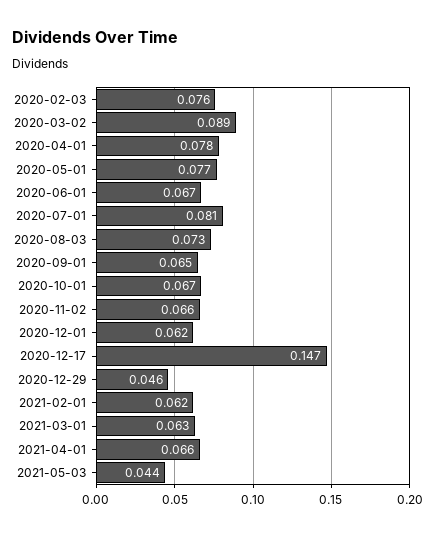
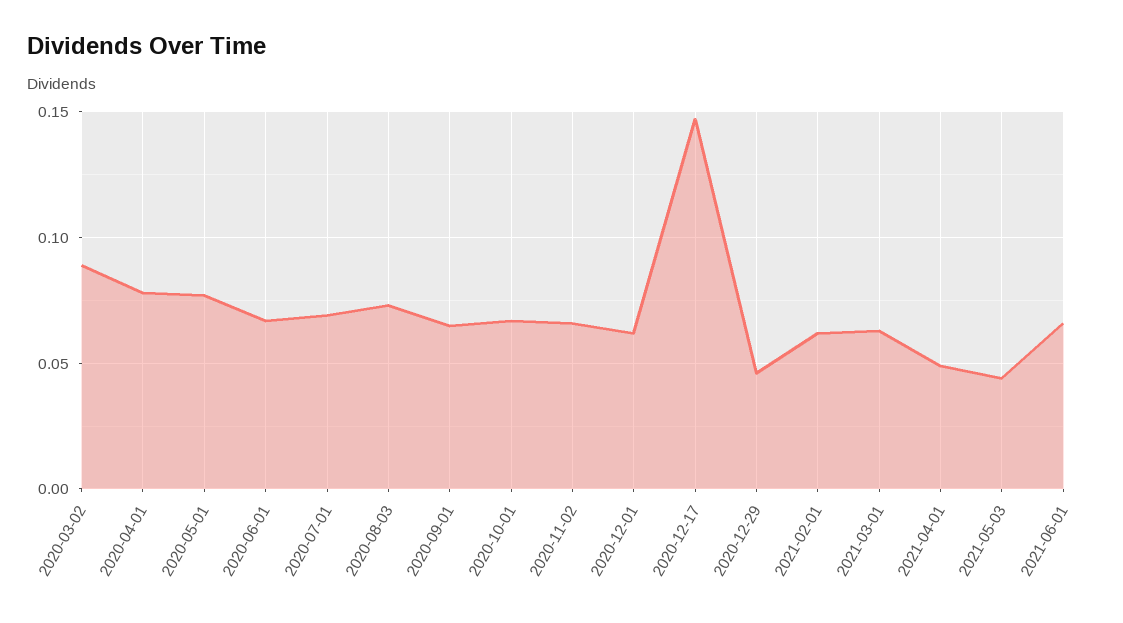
2020-02-03: 0.076 -> none
2020-07-01: 0.081 -> 0.07
2021-04-01: 0.066 -> 0.05
2021-06-01: none -> 0.065

